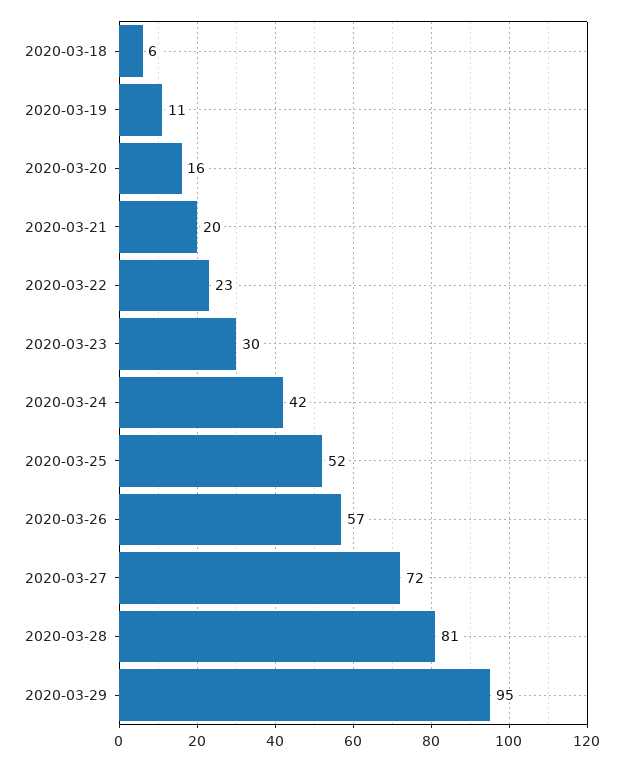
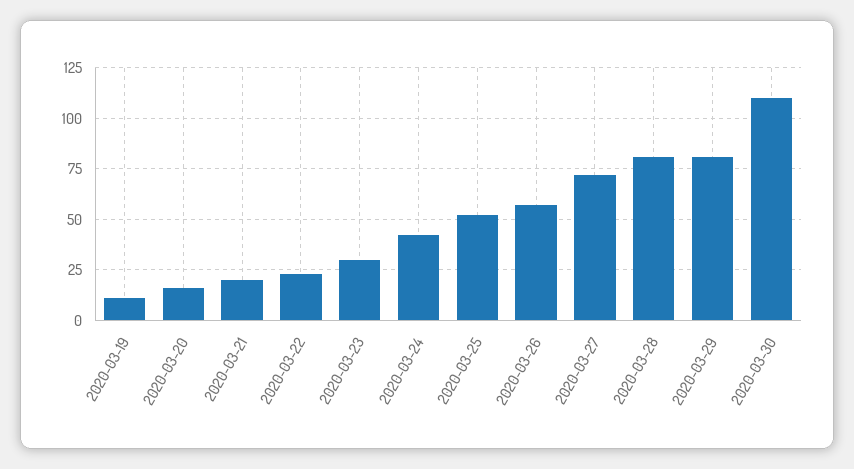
2020-03-18: 6 -> none
2020-03-29: 95 -> 80
2020-03-30: none -> 110

